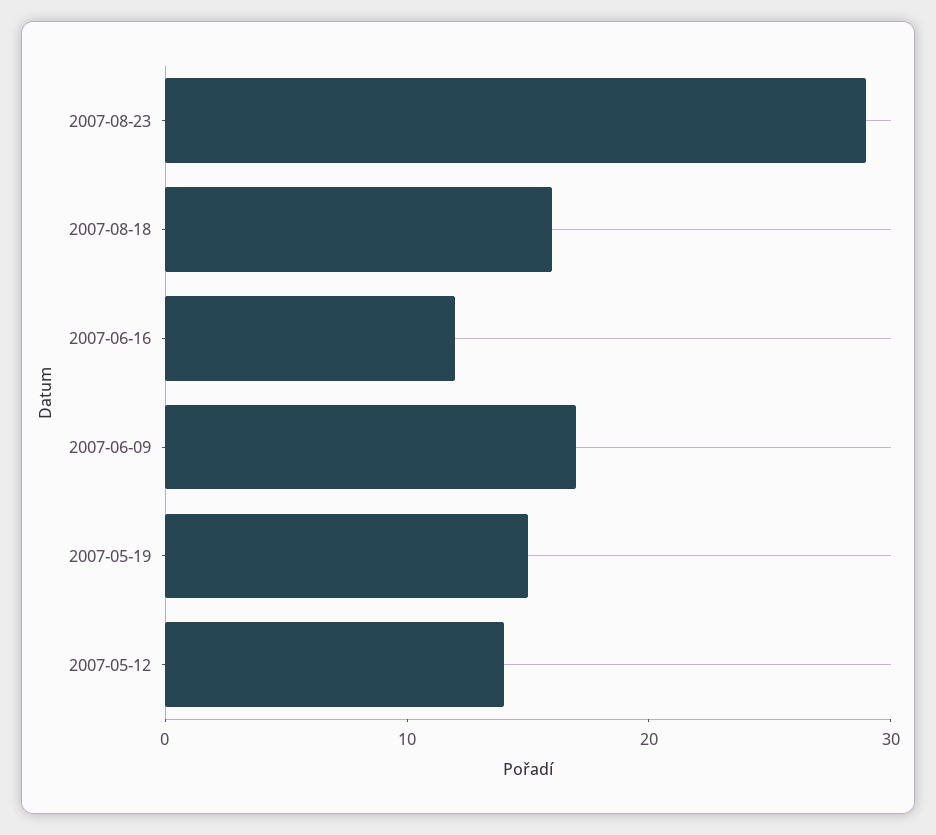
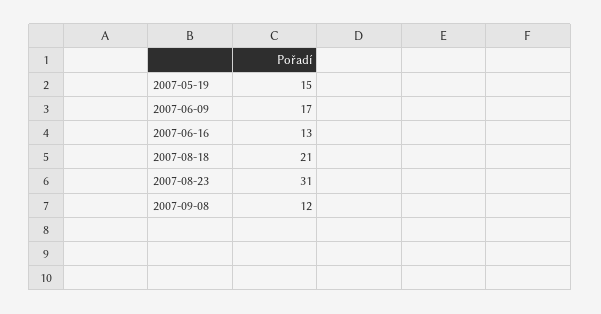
2007-08-23: 29 -> 31
2007-08-18: 16 -> 21
2007-06-16: 12 -> 13
2007-05-12: 14 -> none
2007-09-08: none -> 12

